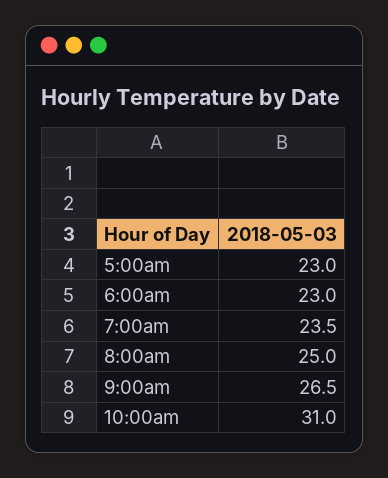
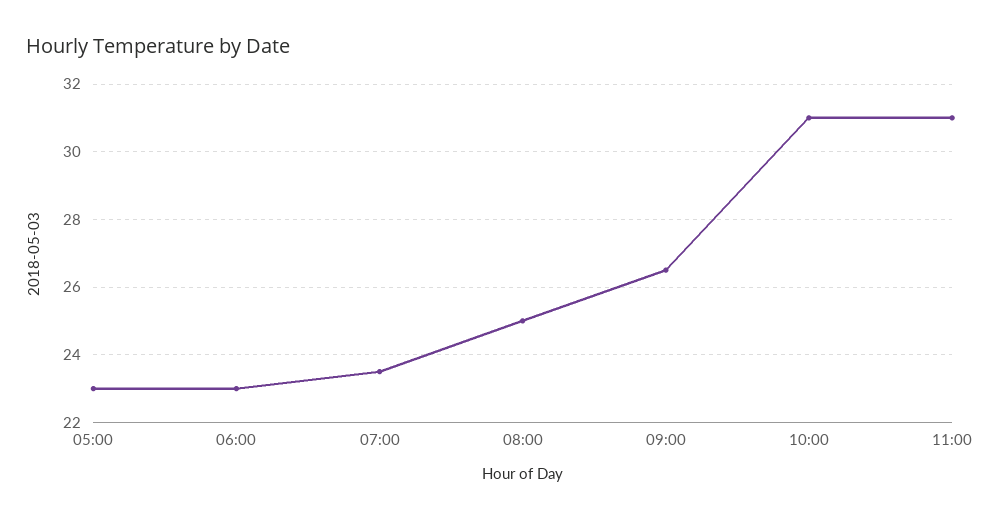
11:00: none -> 31

